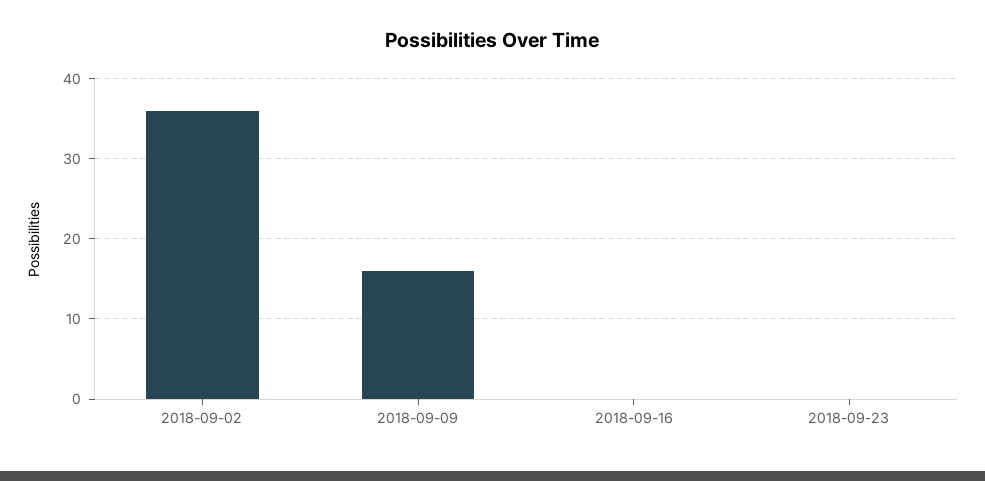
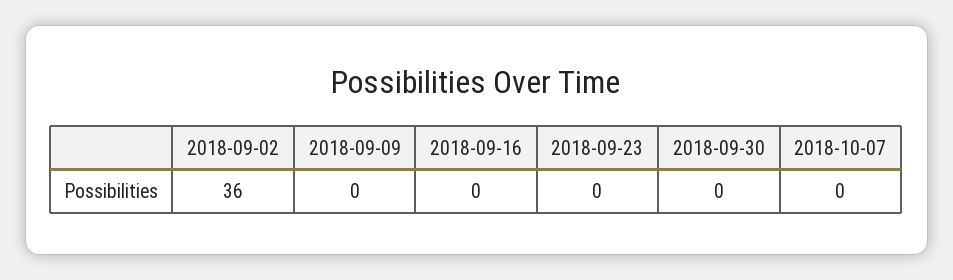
2018-09-09: 16 -> 0
2018-09-30: none -> 0
2018-10-07: none -> 0

